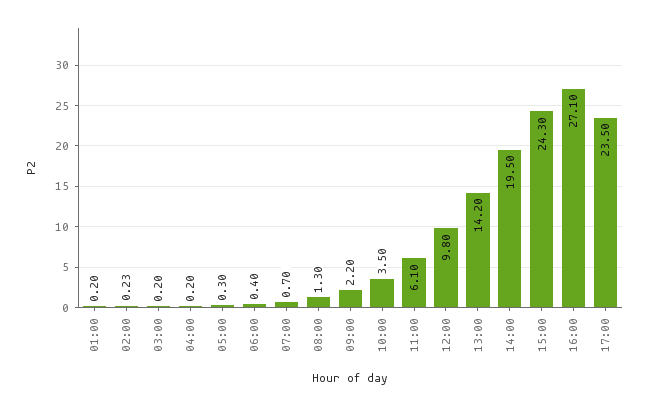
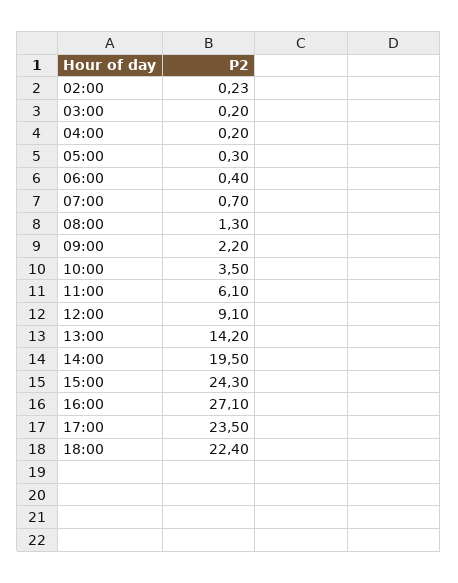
01:00: 0.2 -> none
12:00: 9.8 -> 9.1
18:00: none -> 22.4

